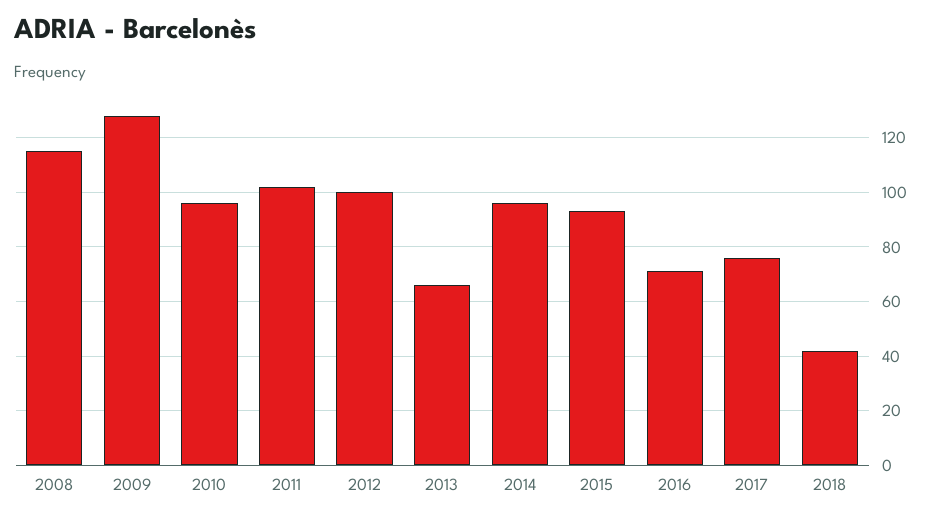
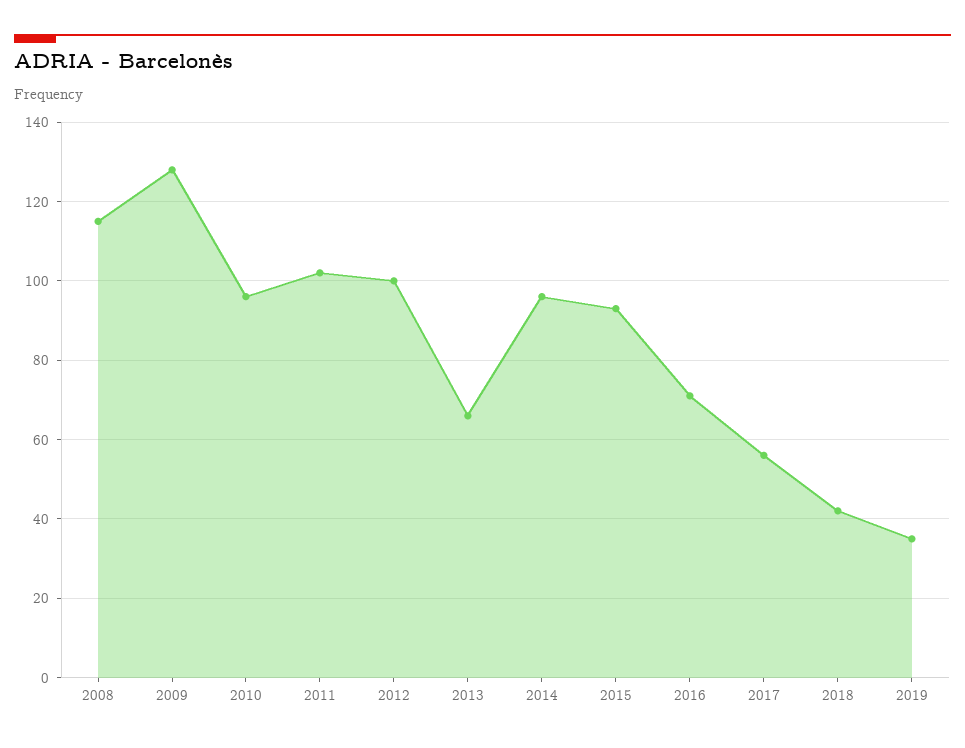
2017: 75 -> 55
2019: none -> 35

